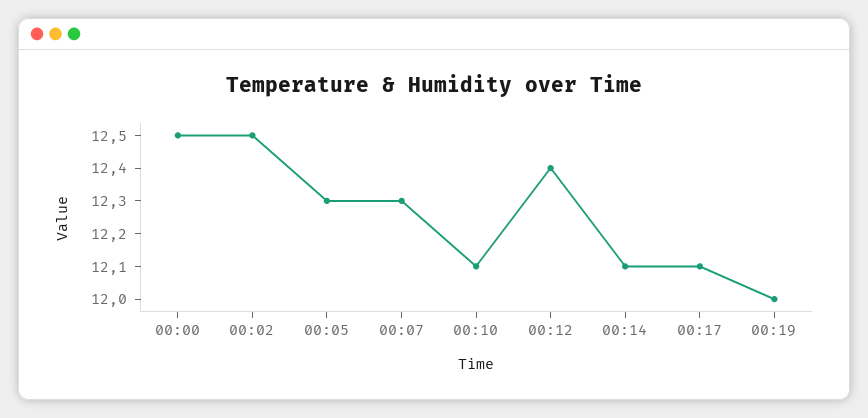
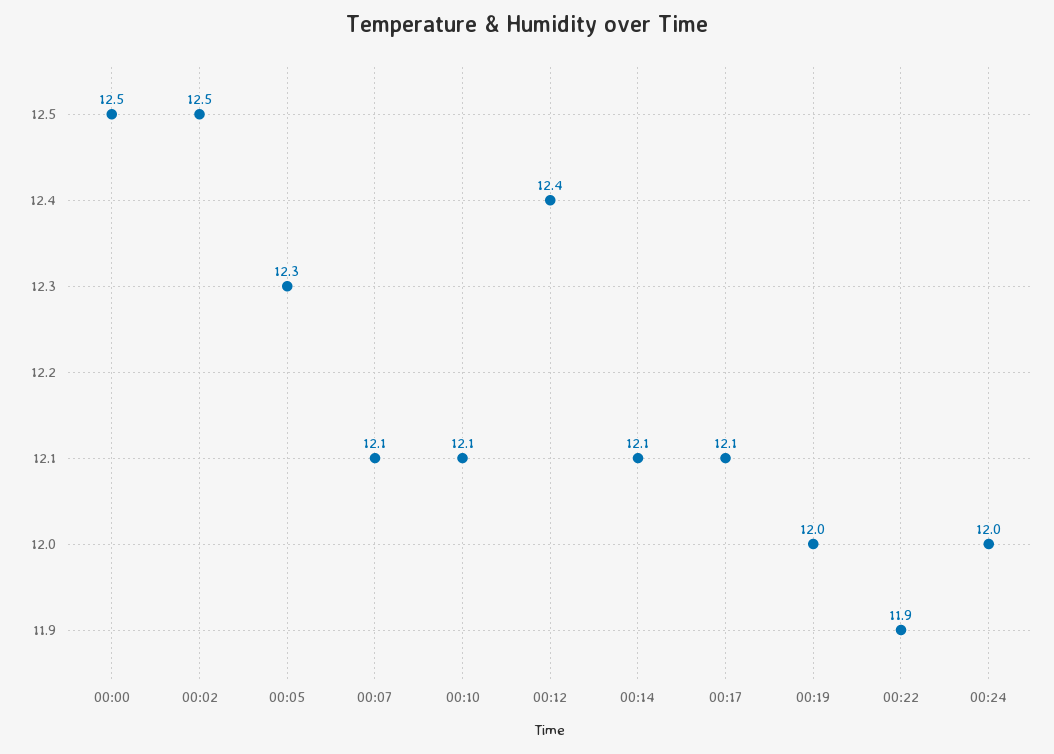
00:07: 12.3 -> 12.1
00:22: none -> 11.9
00:24: none -> 12

